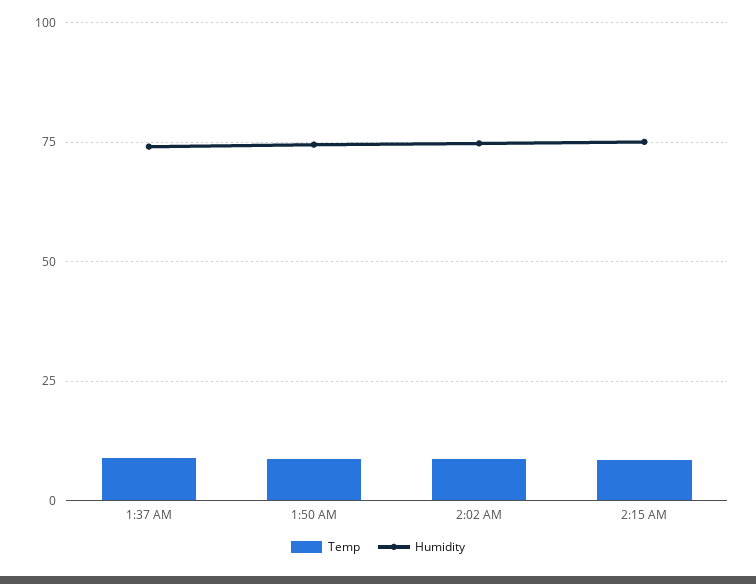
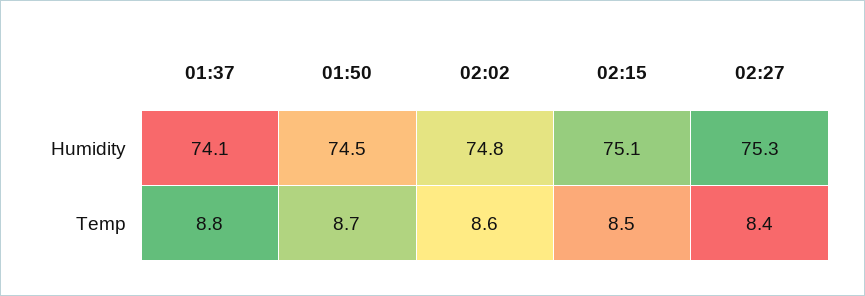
Humidity, 02:27: none -> 75.3
Temp, 02:27: none -> 8.4

